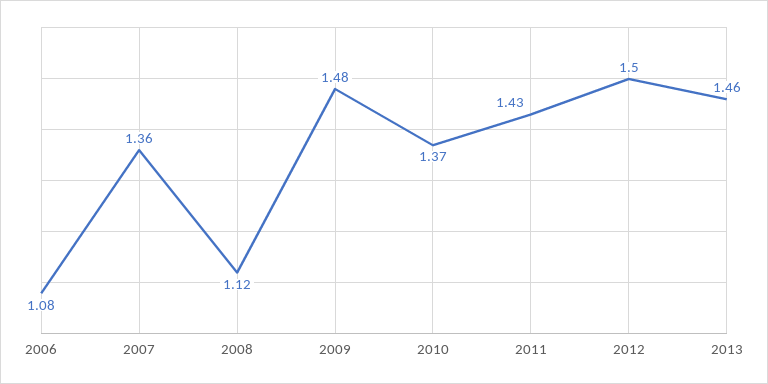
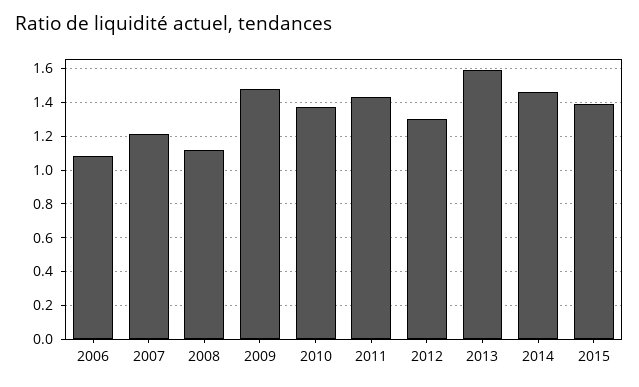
2007: 1.36 -> 1.2
2012: 1.5 -> 1.3
2013: 1.46 -> 1.6
2014: none -> 1.45
2015: none -> 1.4

